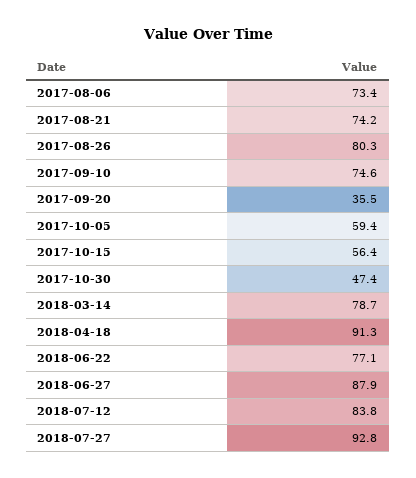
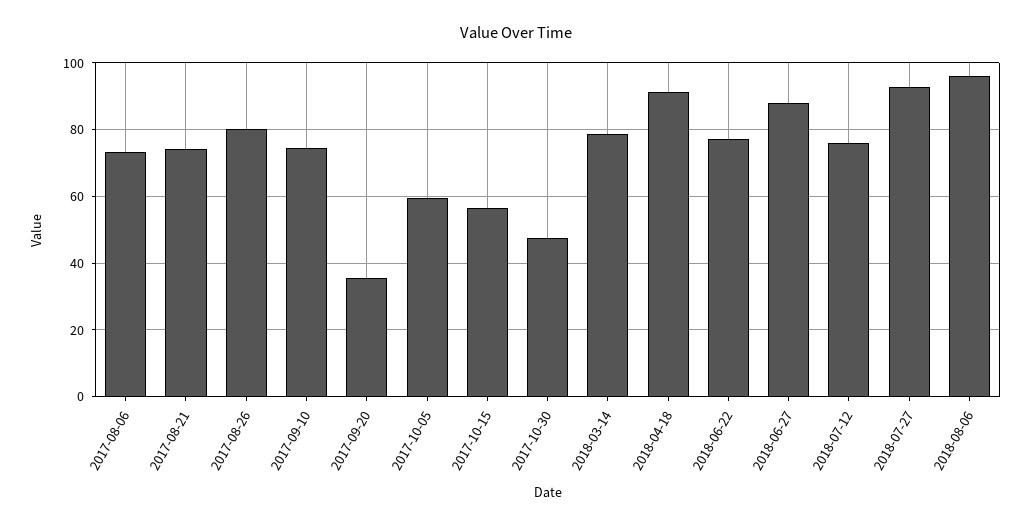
2018-07-12: 83.8 -> 76
2018-08-06: none -> 96

